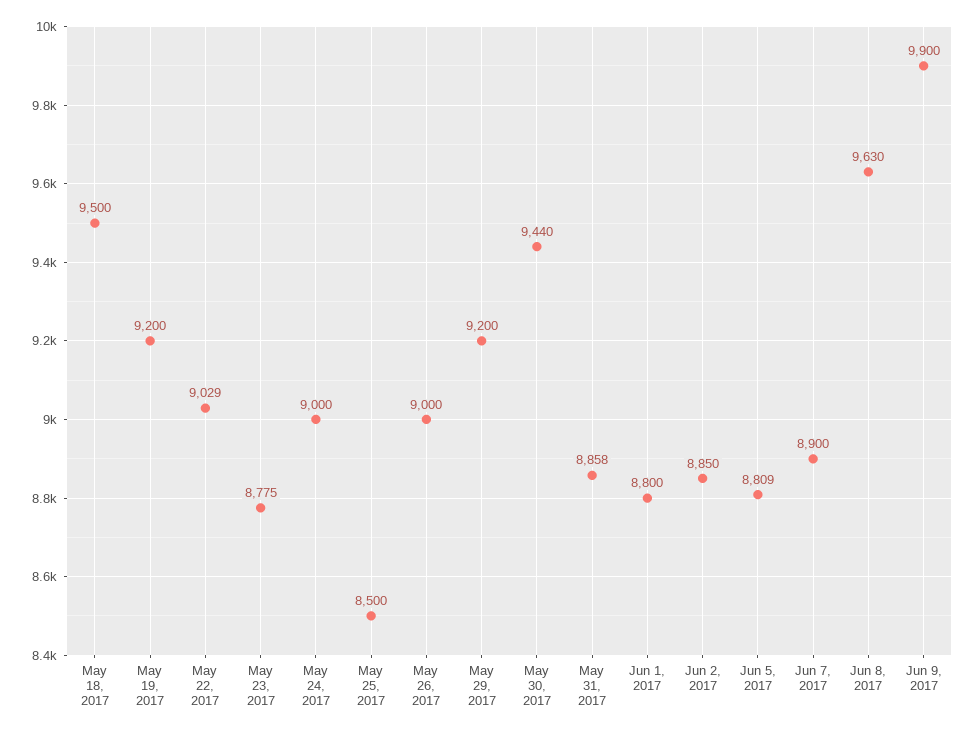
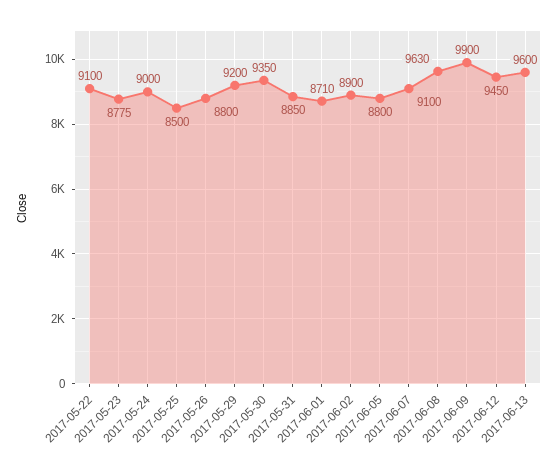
May 18, 2017: 9500 -> none
May 19, 2017: 9200 -> none
May 22, 2017: 9029 -> 9100
May 26, 2017: 9000 -> 8800
May 30, 2017: 9440 -> 9350
May 31, 2017: 8858 -> 8850
Jun 1, 2017: 8800 -> 8710
Jun 2, 2017: 8850 -> 8900
Jun 5, 2017: 8809 -> 8800
Jun 7, 2017: 8900 -> 9100
2017-06-12: none -> 9450
2017-06-13: none -> 9600

